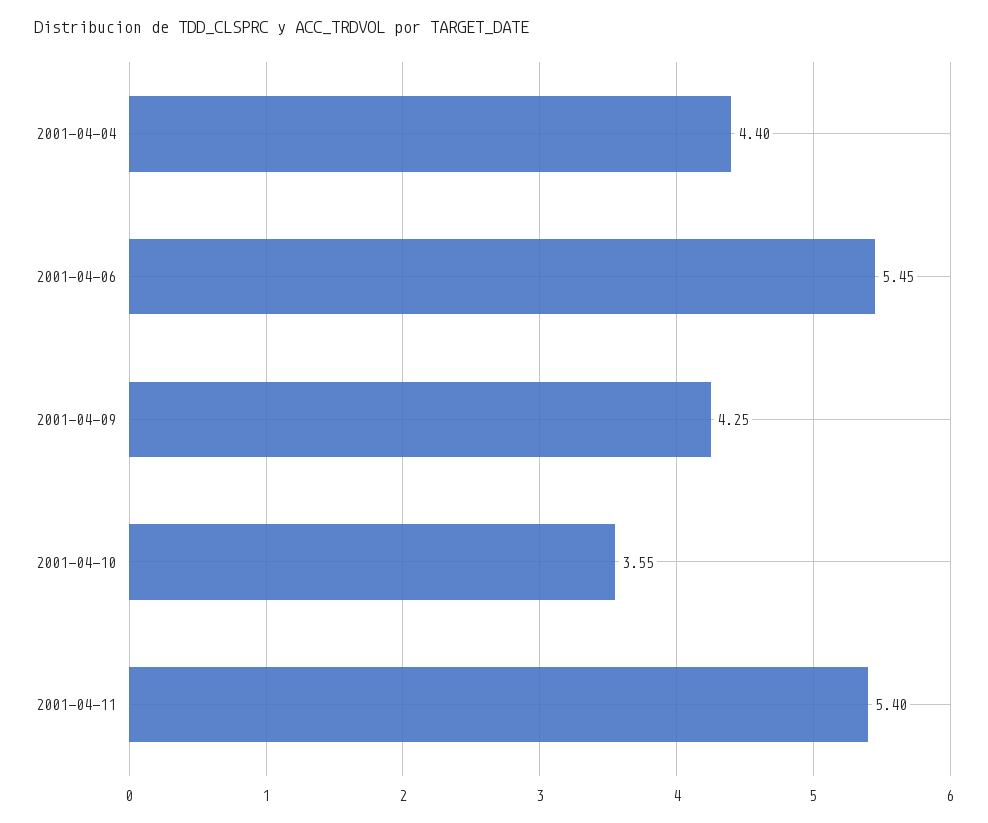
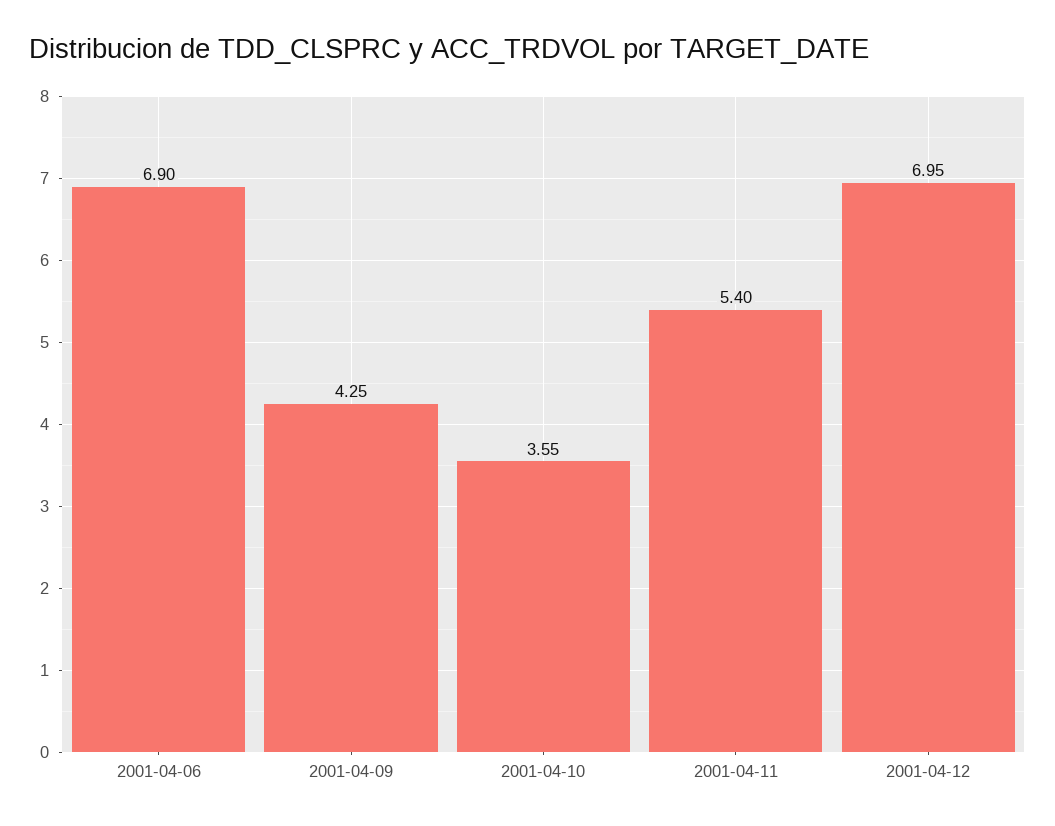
2001-04-04: 4.4 -> none
2001-04-06: 5.45 -> 6.9
2001-04-12: none -> 6.95

